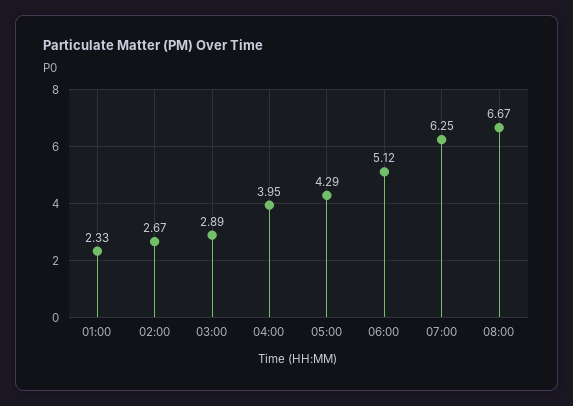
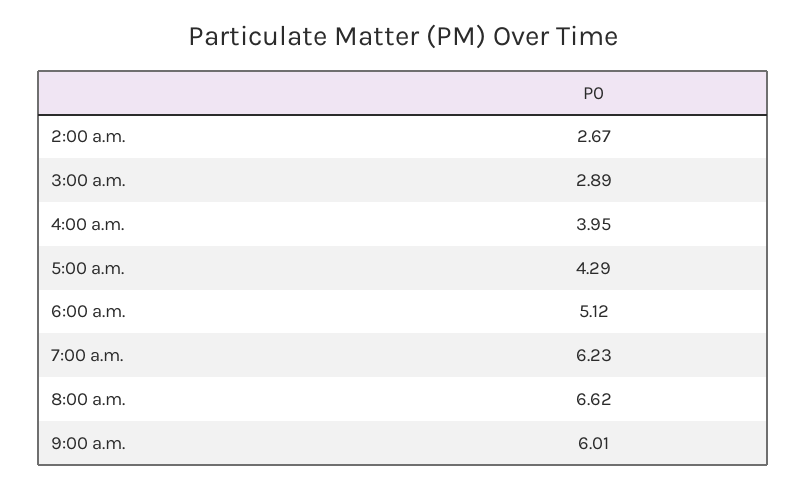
01:00: 2.33 -> none
07:00: 6.25 -> 6.23
08:00: 6.67 -> 6.62
9:00 a.m.: none -> 6.01

